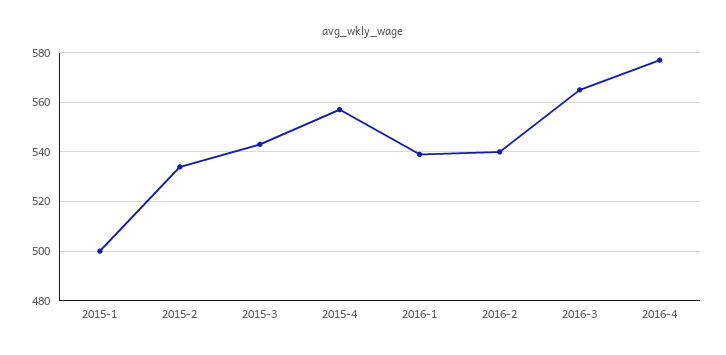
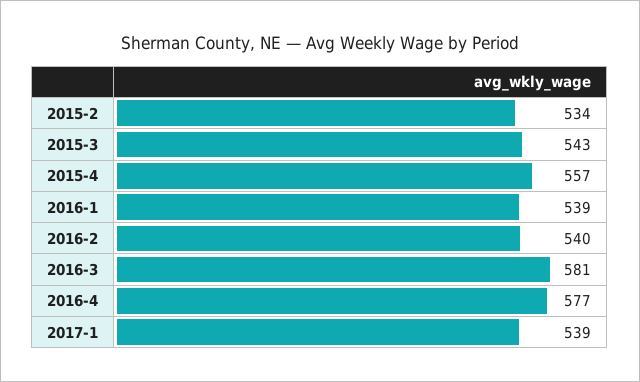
2015-1: 500 -> none
2016-3: 565 -> 581
2017-1: none -> 539

